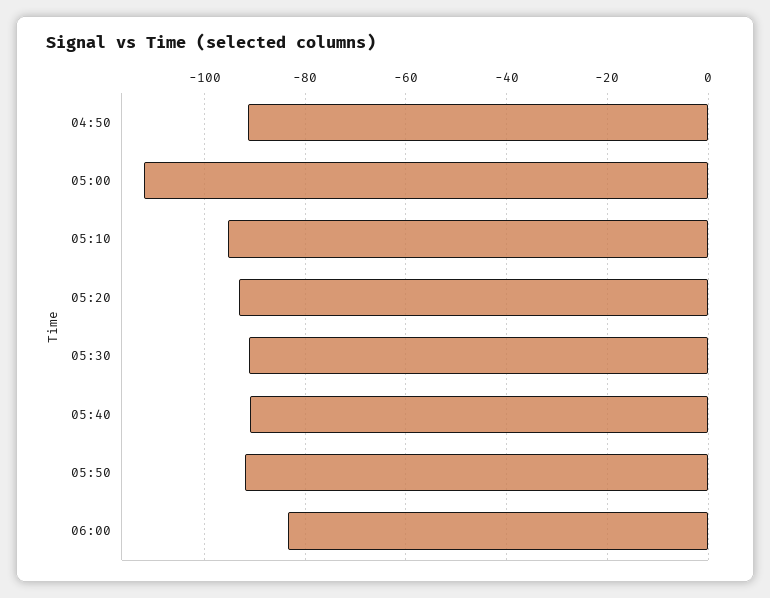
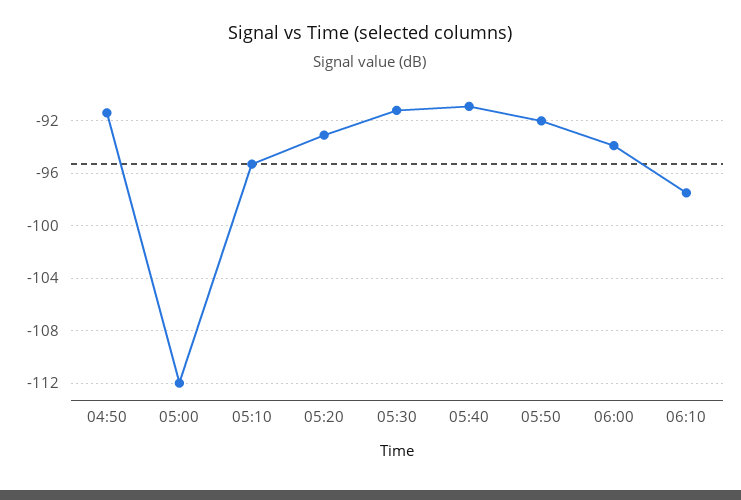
06:00: -84 -> -94
06:10: none -> -97.5

